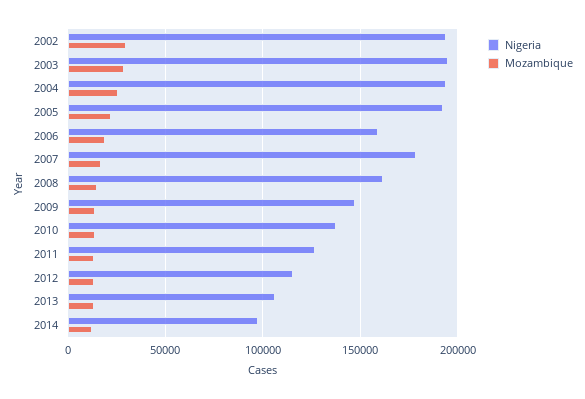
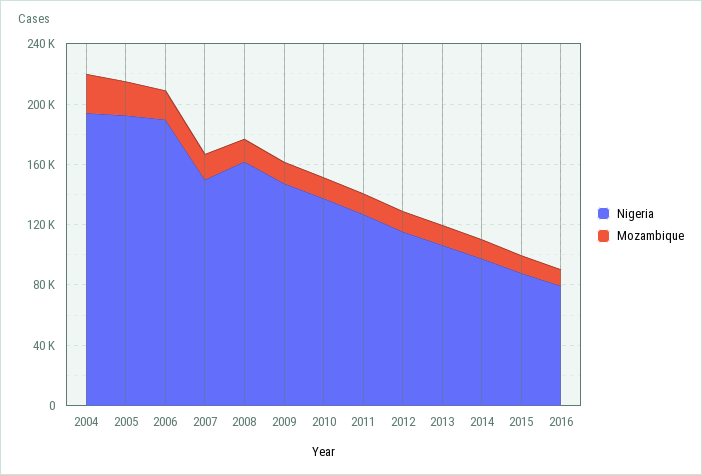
Nigeria, 2002: 195000 -> none
Mozambique, 2002: 30000 -> none
Nigeria, 2003: 195000 -> none
Mozambique, 2003: 30000 -> none
Nigeria, 2006: 160000 -> 190000
Nigeria, 2007: 180000 -> 150000
Nigeria, 2015: none -> 90000
Mozambique, 2015: none -> 10000
Nigeria, 2016: none -> 80000
Mozambique, 2016: none -> 10000

